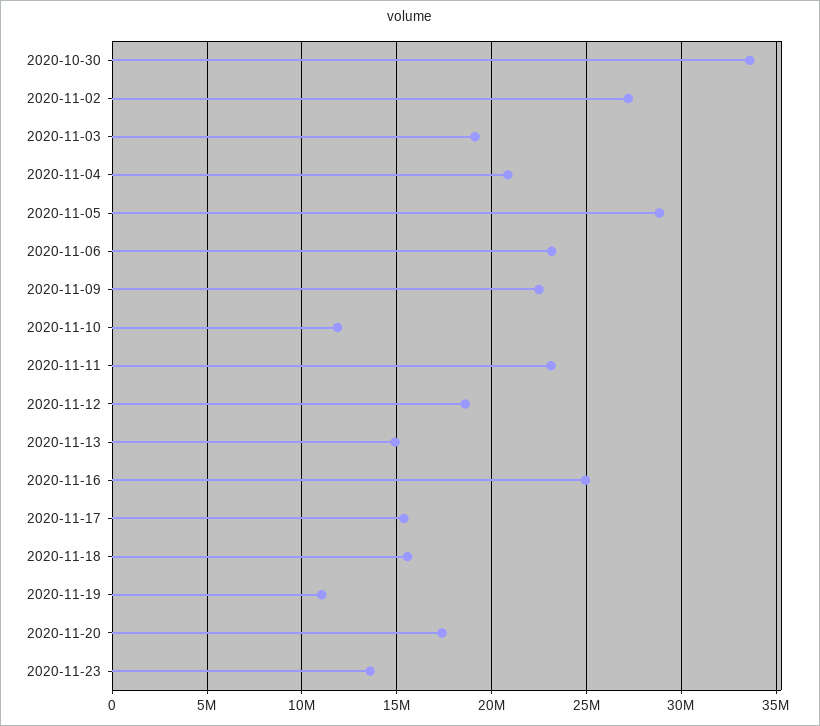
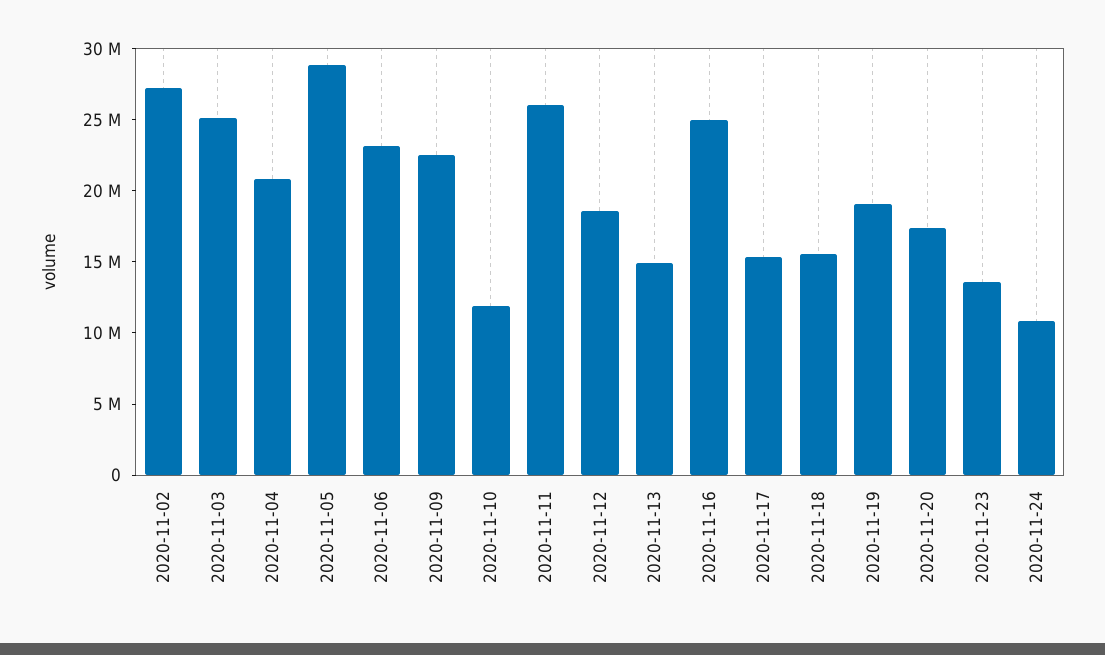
2020-10-30: 33500000 -> none
2020-11-03: 19000000 -> 25000000
2020-11-11: 23000000 -> 26000000
2020-11-19: 11000000 -> 19000000
2020-11-24: none -> 11000000

